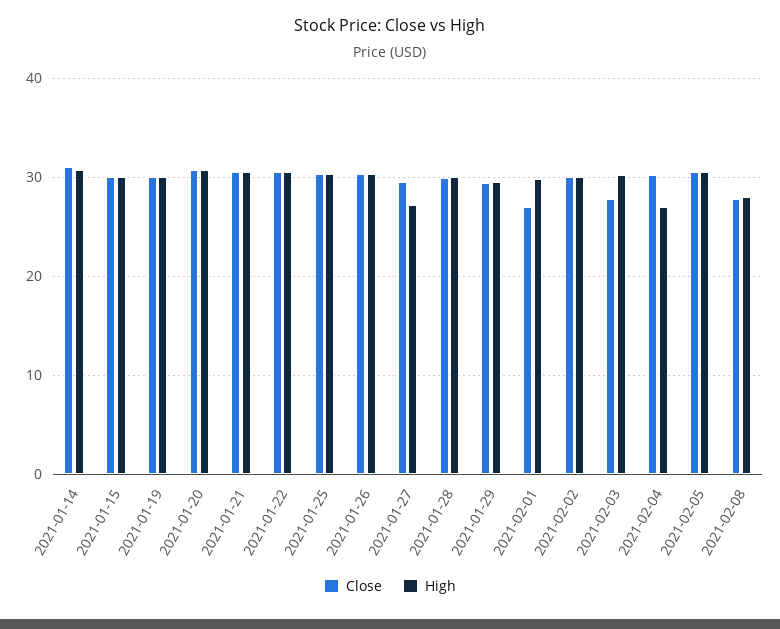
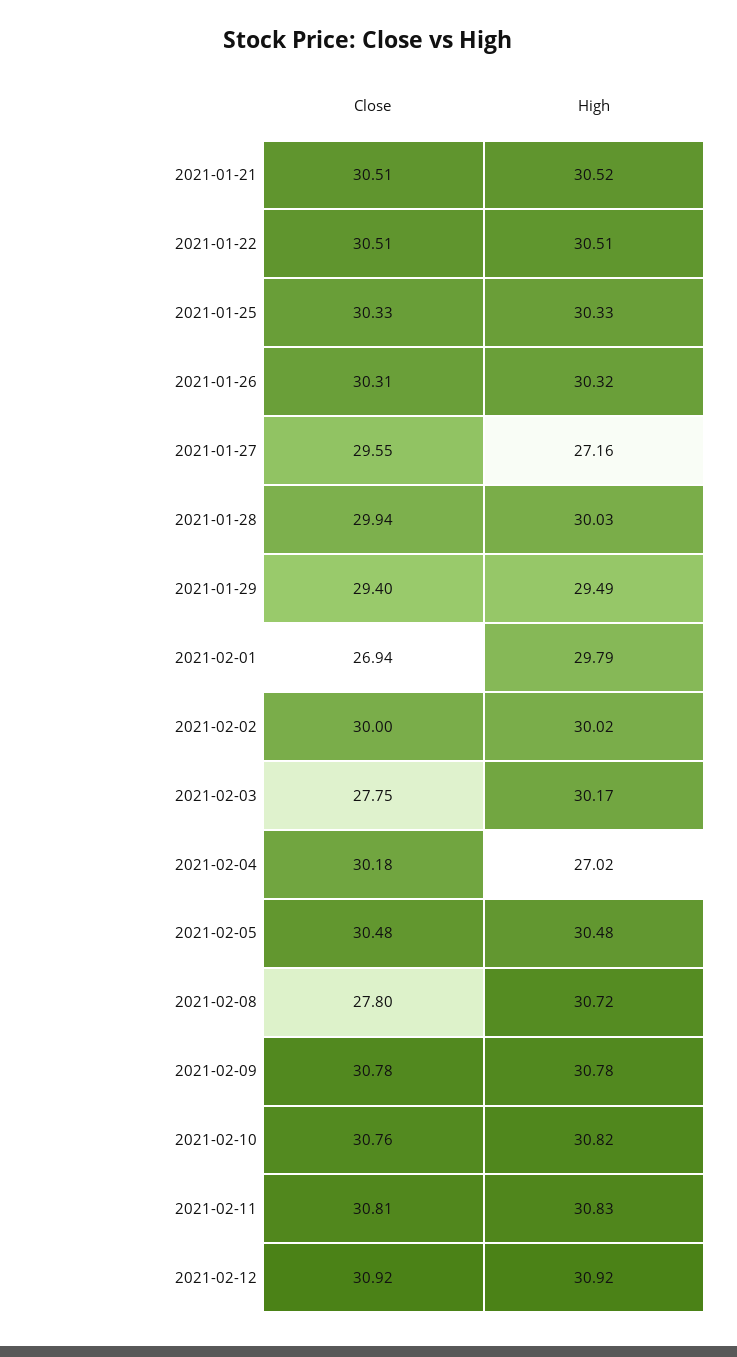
Close, 2021-01-14: 31 -> none
High, 2021-01-14: 31 -> none
Close, 2021-01-15: 30 -> none
High, 2021-01-15: 30 -> none
Close, 2021-01-19: 30 -> none
High, 2021-01-19: 30 -> none
Close, 2021-01-20: 31 -> none
High, 2021-01-20: 31 -> none
High, 2021-02-08: 28 -> 30.72
Close, 2021-02-09: none -> 30.78
High, 2021-02-09: none -> 30.78
Close, 2021-02-10: none -> 30.76
High, 2021-02-10: none -> 30.82
Close, 2021-02-11: none -> 30.81
High, 2021-02-11: none -> 30.83
Close, 2021-02-12: none -> 30.92
High, 2021-02-12: none -> 30.92

